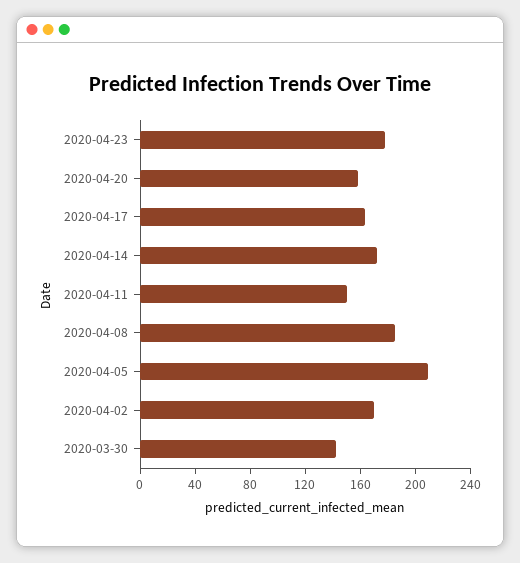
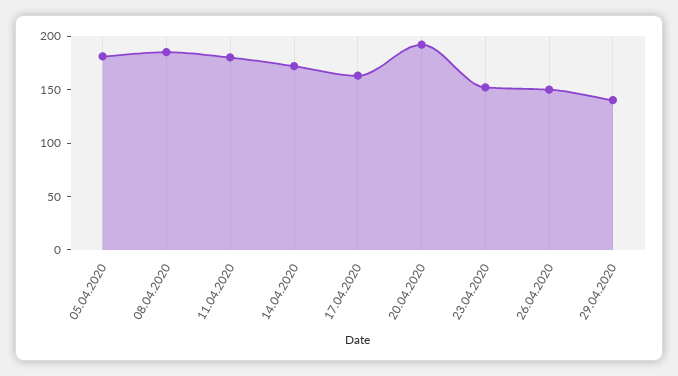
2020-04-23: 180 -> 150
2020-04-20: 160 -> 190
2020-04-11: 150 -> 180
2020-04-05: 210 -> 180
2020-04-02: 170 -> none
2020-03-30: 140 -> none
26.04.2020: none -> 150
29.04.2020: none -> 140

